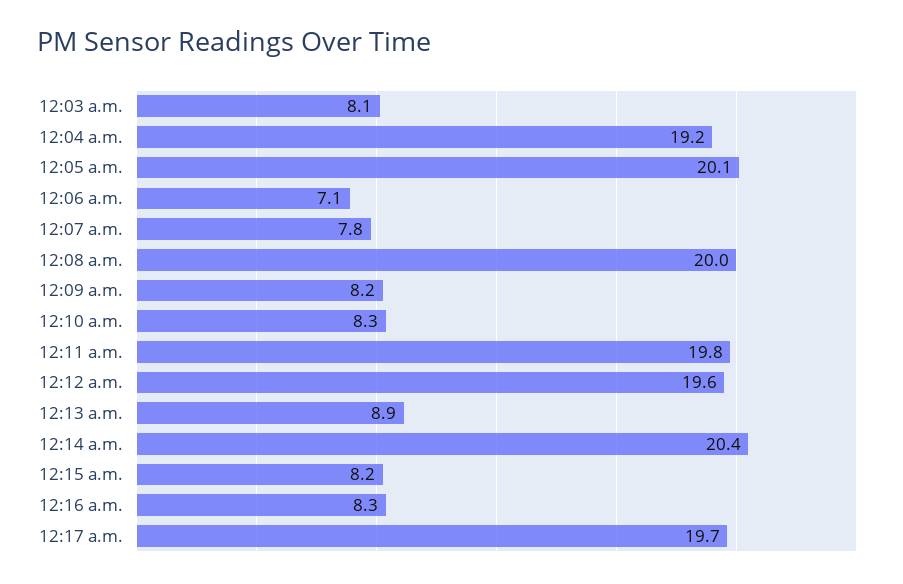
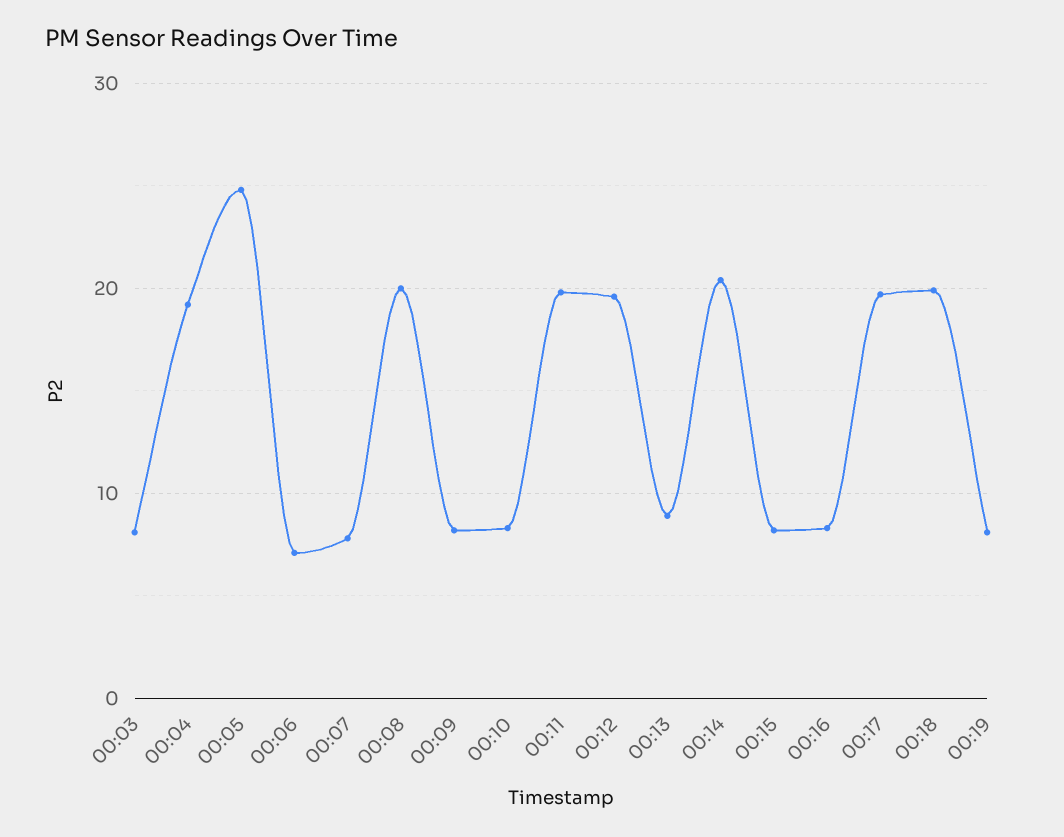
12:05 a.m.: 20.1 -> 25
00:18: none -> 20
00:19: none -> 8

